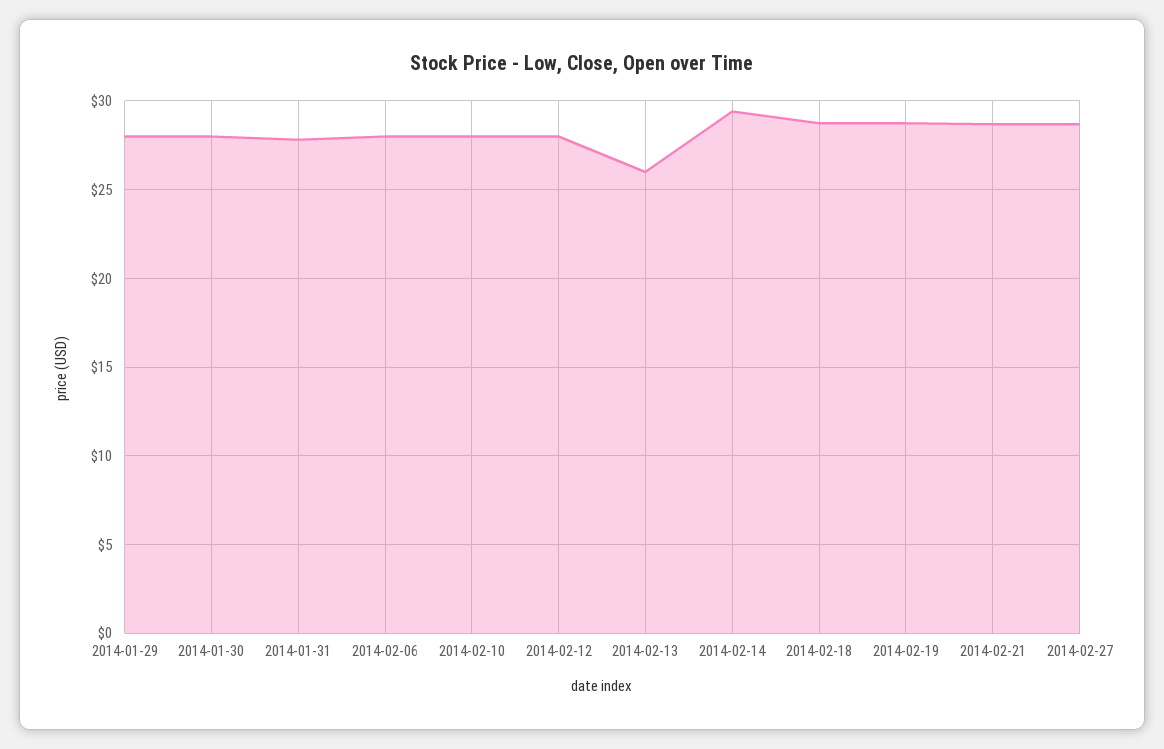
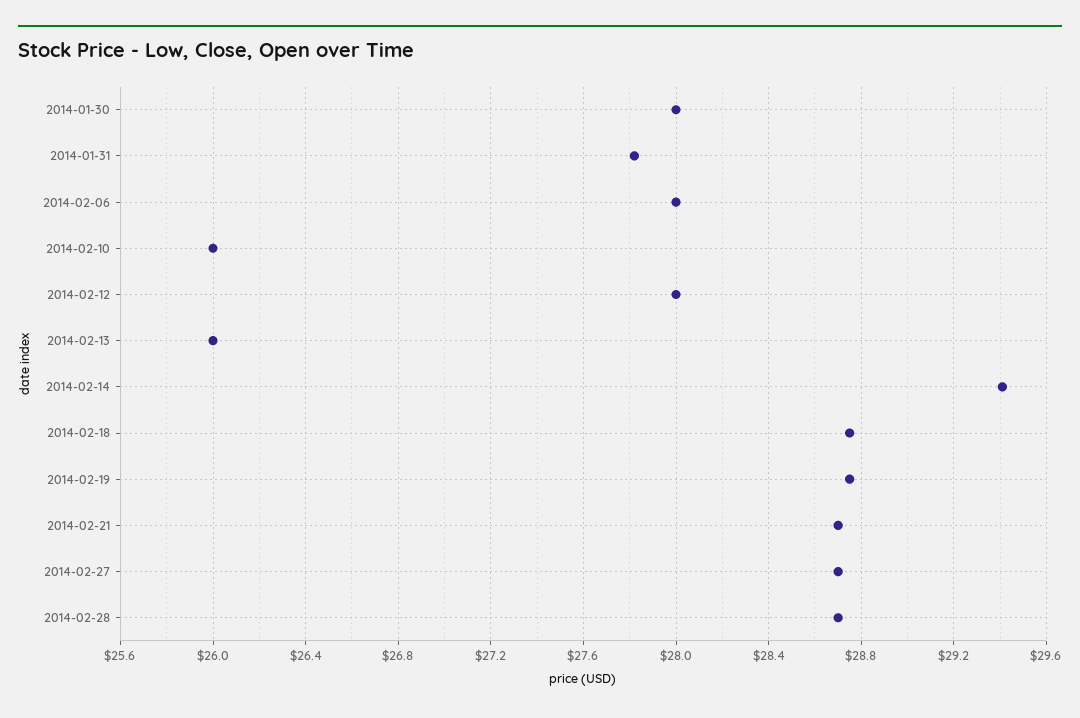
2014-01-29: 28 -> none
2014-02-10: 28 -> 26
2014-02-28: none -> 28.7

